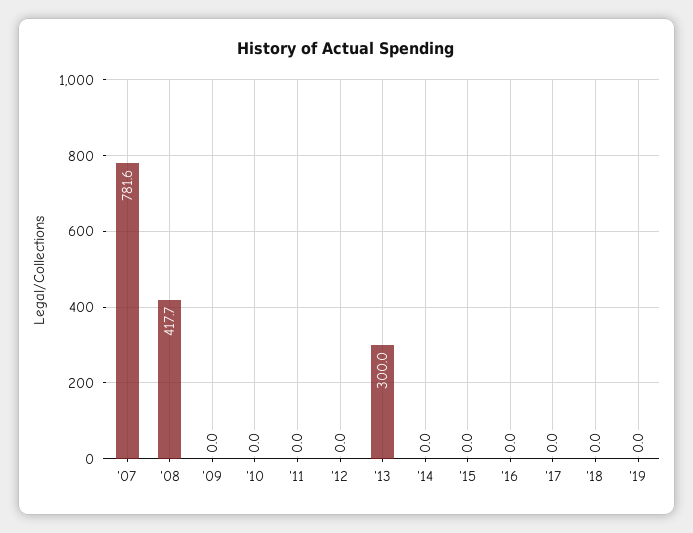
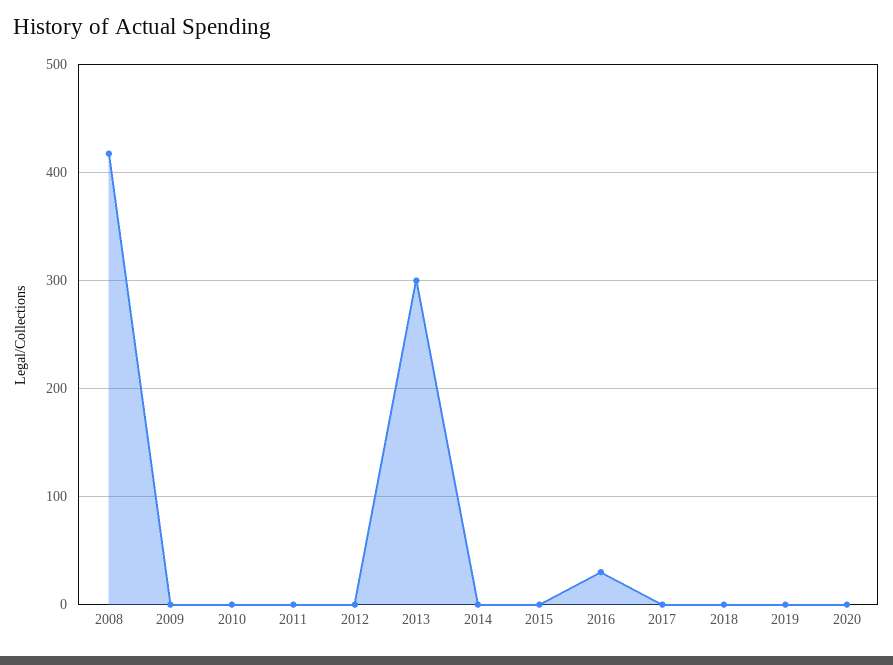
'07: 781.6 -> none
'16: 0 -> 30
2020: none -> 0

